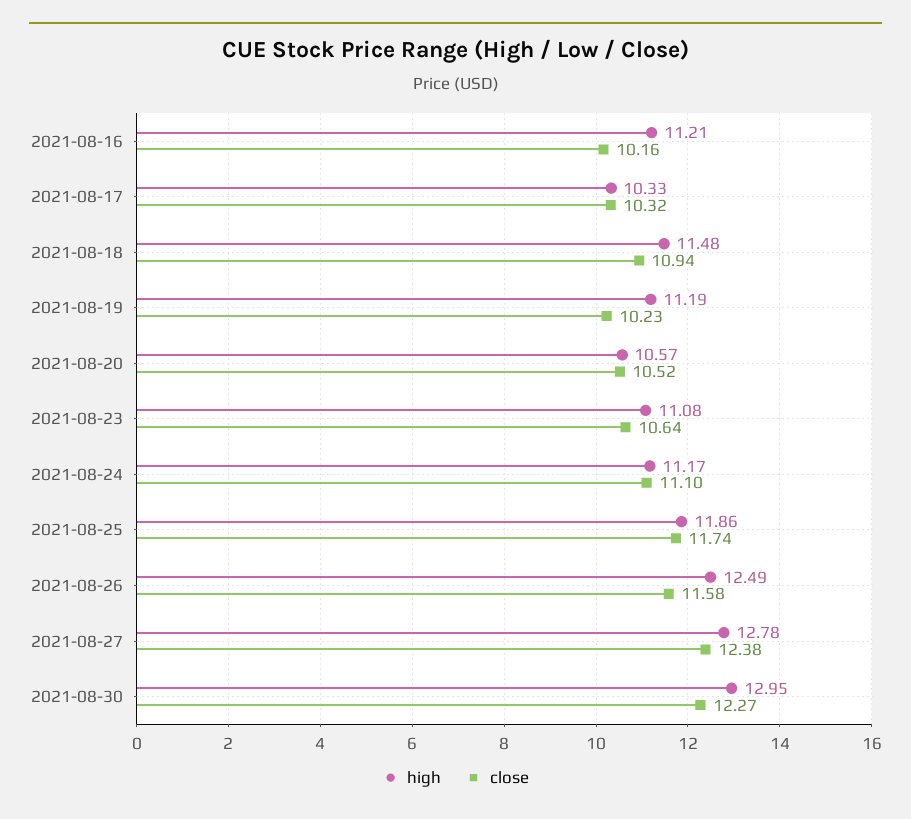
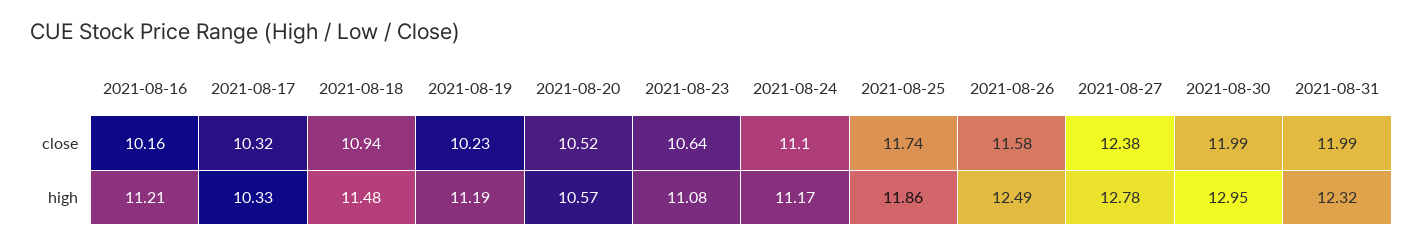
close, 2021-08-30: 12.27 -> 11.99
close, 2021-08-31: none -> 11.99
high, 2021-08-31: none -> 12.32

